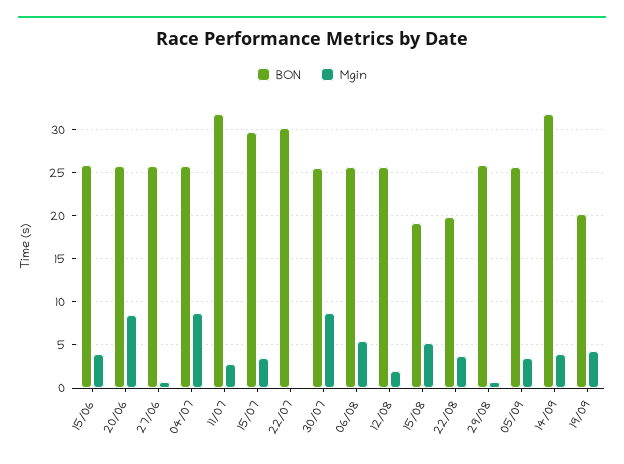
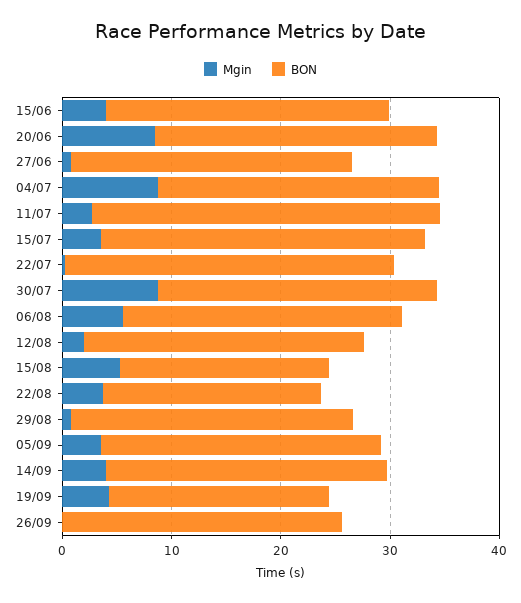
BON, 14/09: 32 -> 26
Mgin, 26/09: none -> 0
BON, 26/09: none -> 26

